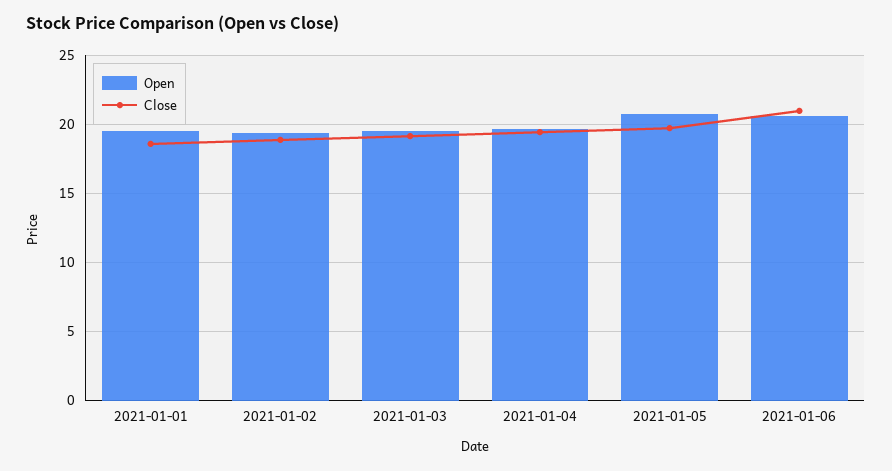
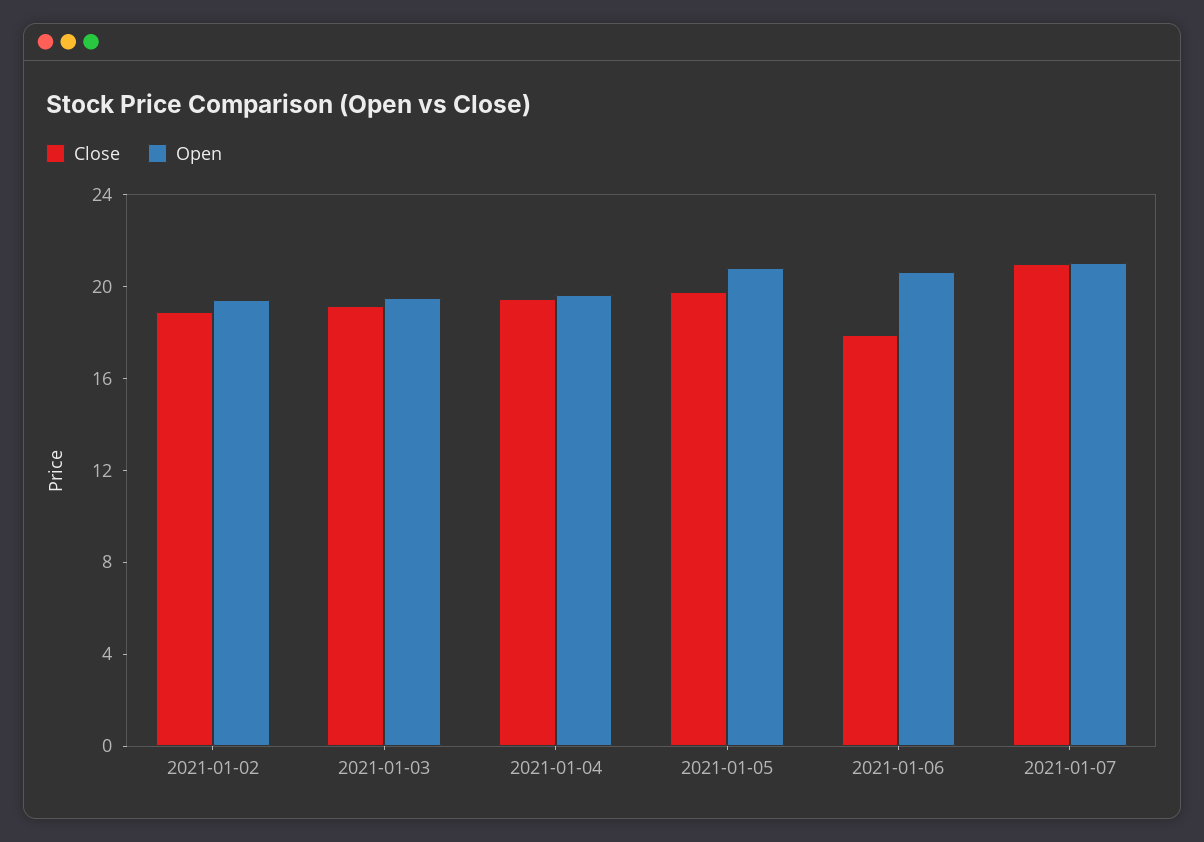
Open, 2021-01-01: 19.5 -> none
Close, 2021-01-01: 18.5 -> none
Close, 2021-01-06: 21 -> 18
Close, 2021-01-07: none -> 21
Open, 2021-01-07: none -> 21

